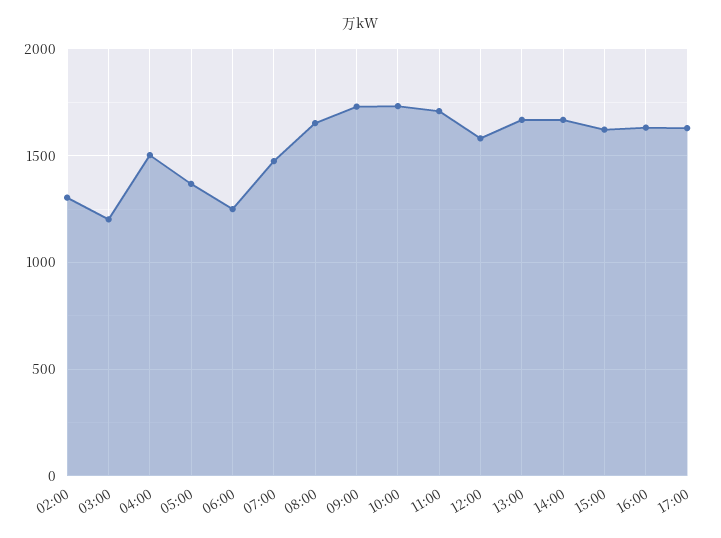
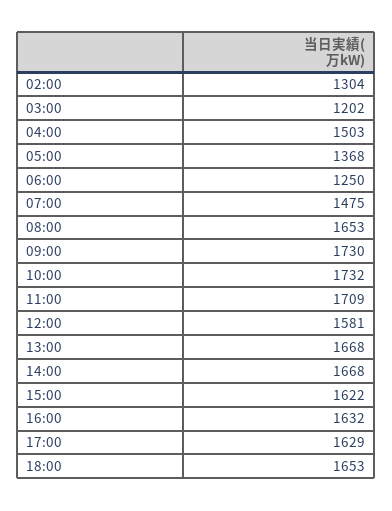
18:00: none -> 1653

